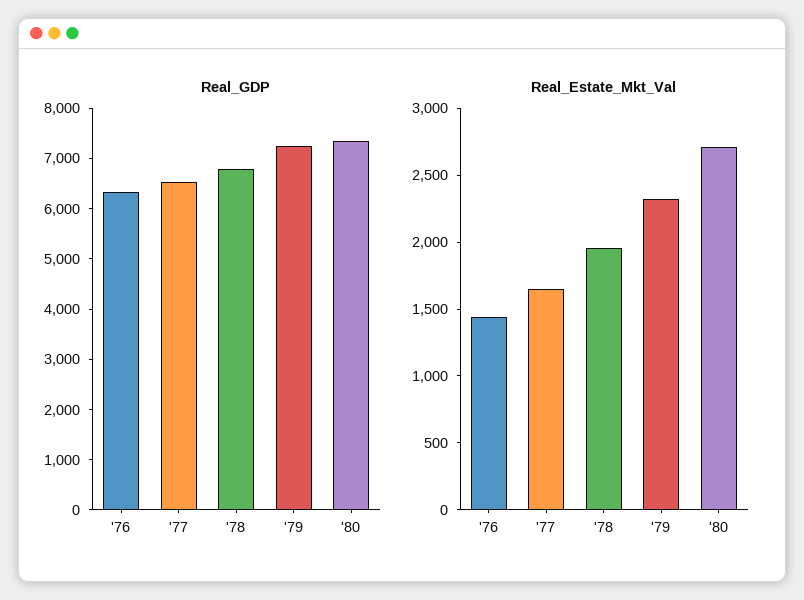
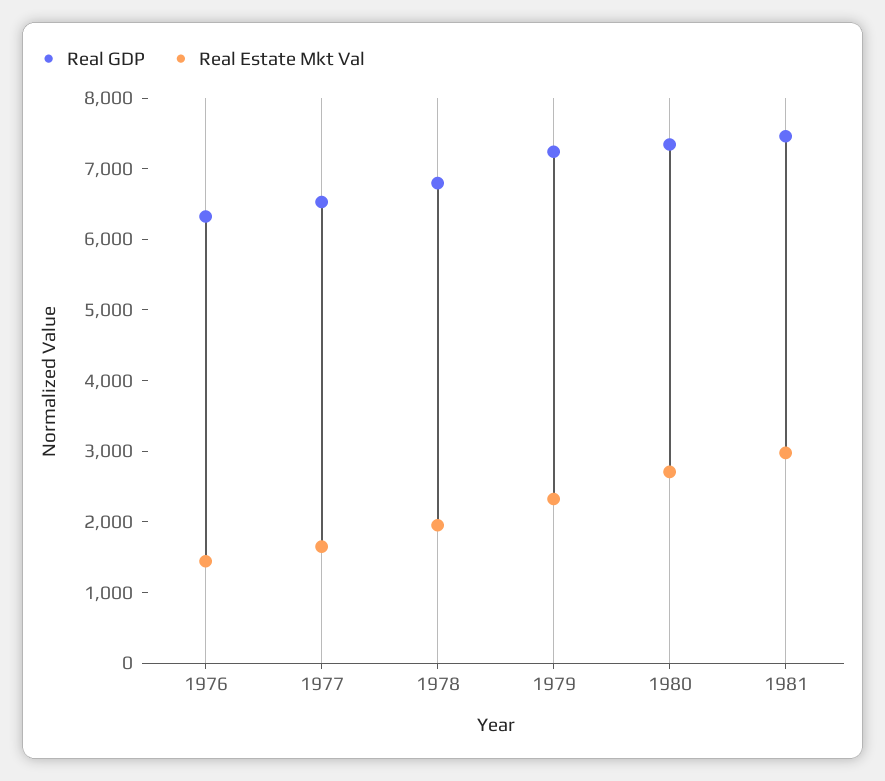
Real_GDP, 1981: none -> 7400
Real_Estate_Mkt_Val, 1981: none -> 3000

